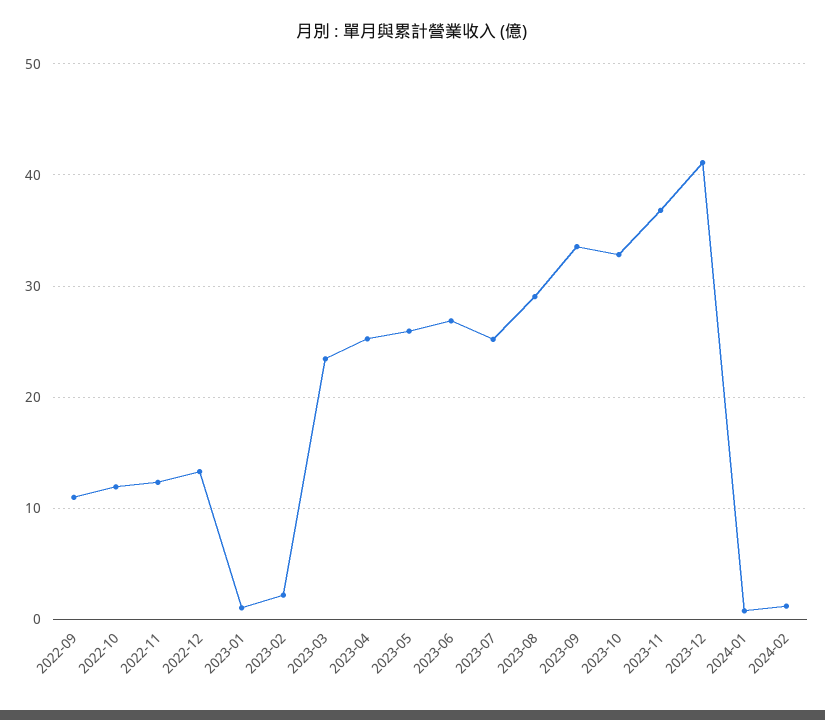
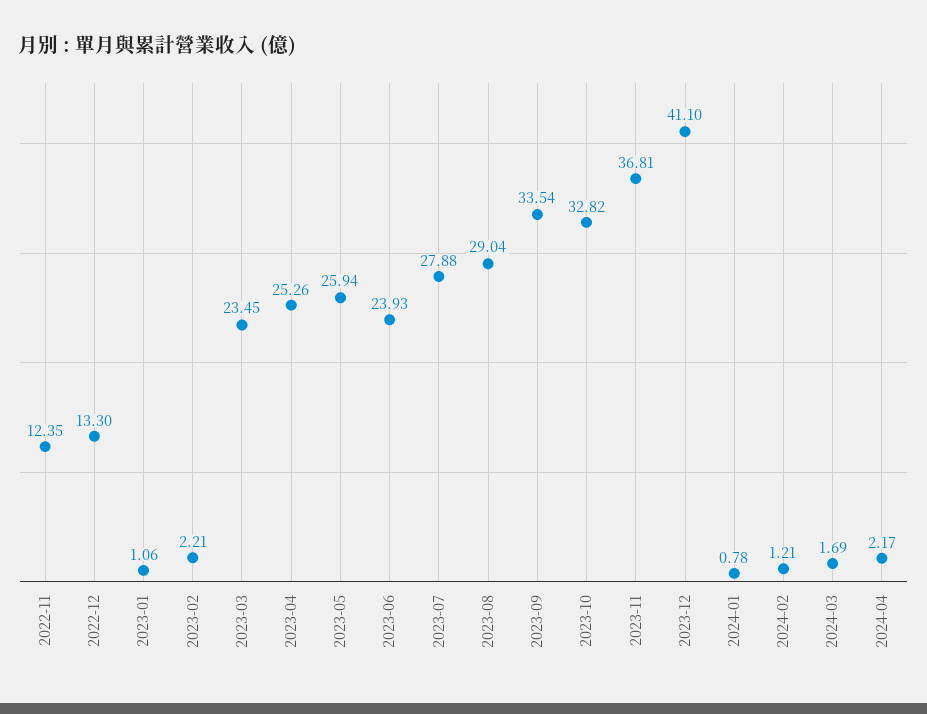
2022-09: 11 -> none
2022-10: 12 -> none
2023-06: 27 -> 23.93
2023-07: 25 -> 27.88
2024-03: none -> 1.69
2024-04: none -> 2.17

